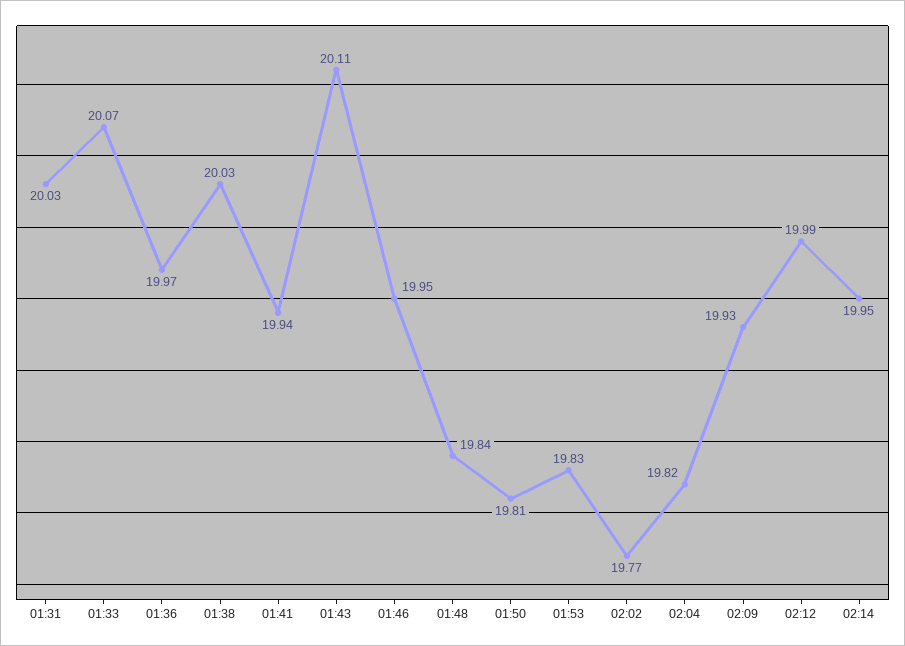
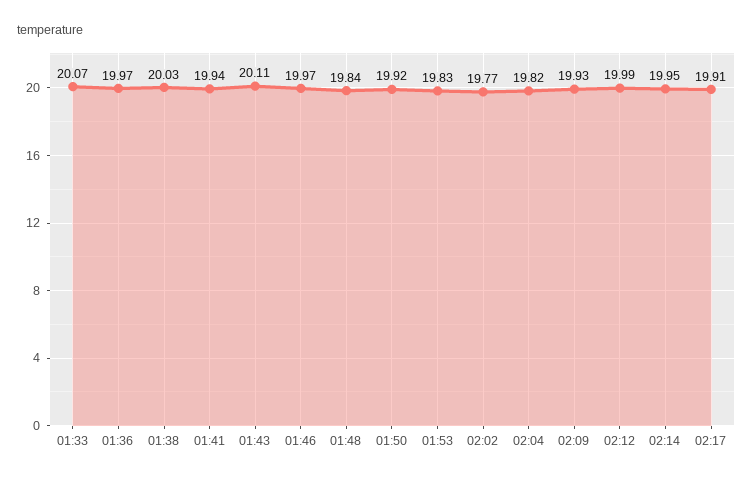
01:31: 20.03 -> none
01:46: 19.95 -> 19.97
01:50: 19.81 -> 19.92
02:17: none -> 19.91

